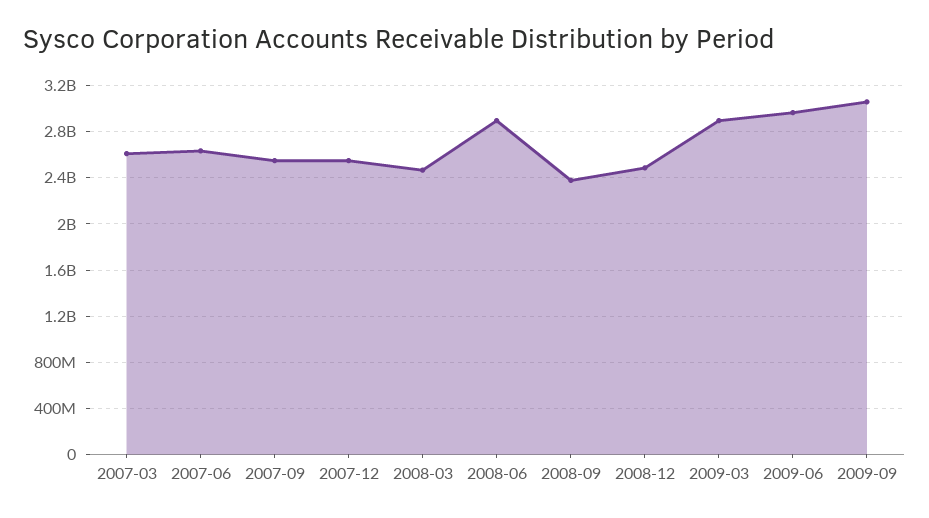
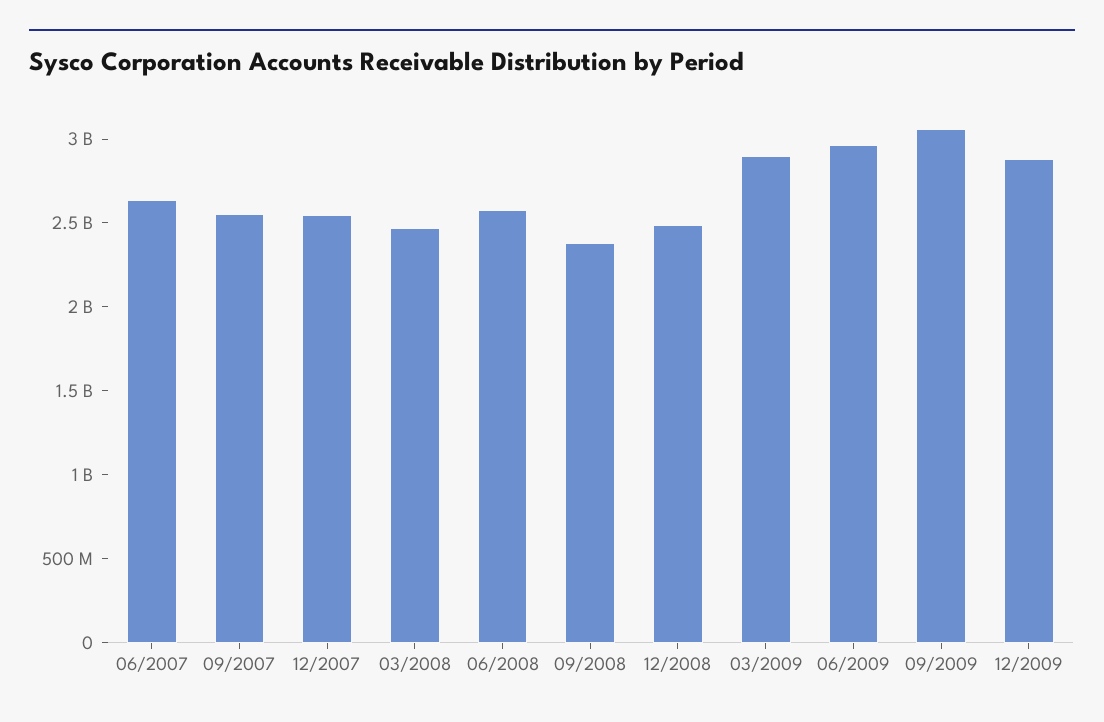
2007-03: 2600000000 -> none
2008-06: 2900000000 -> 2600000000
12/2009: none -> 2900000000

